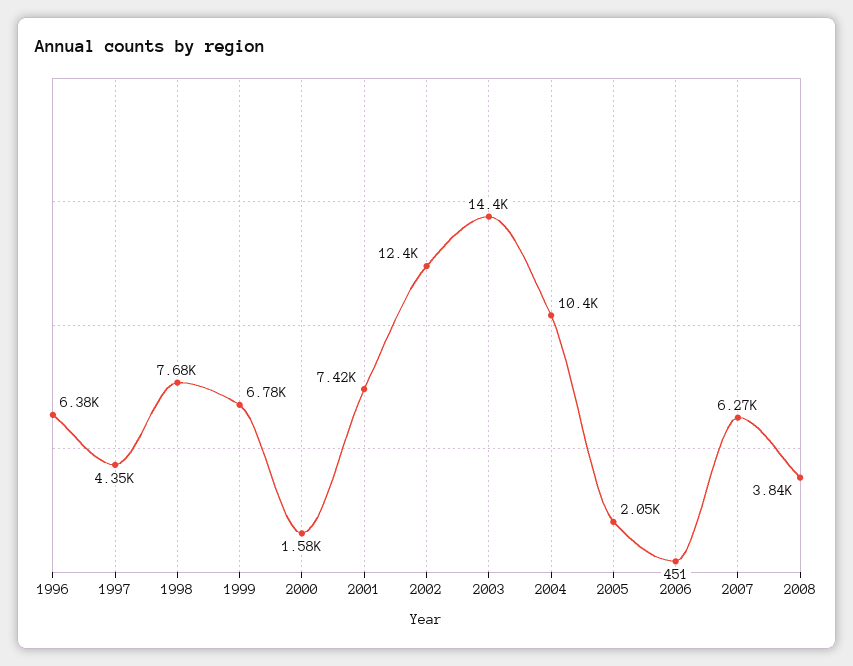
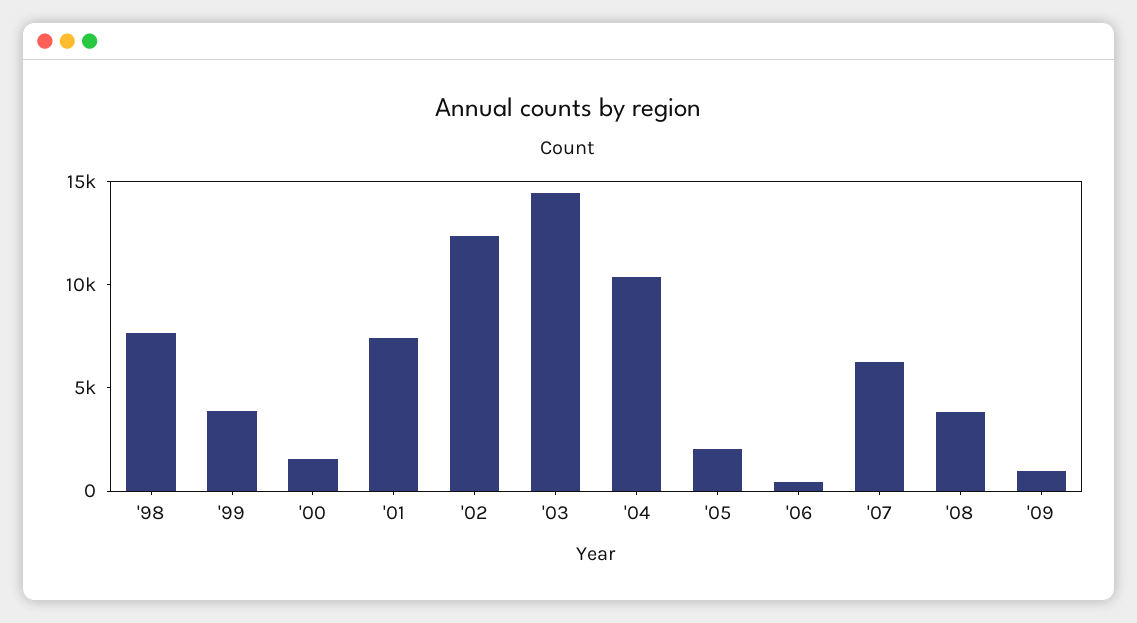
1996: 6380 -> none
1997: 4350 -> none
1999: 6780 -> 4000
'09: none -> 1000

